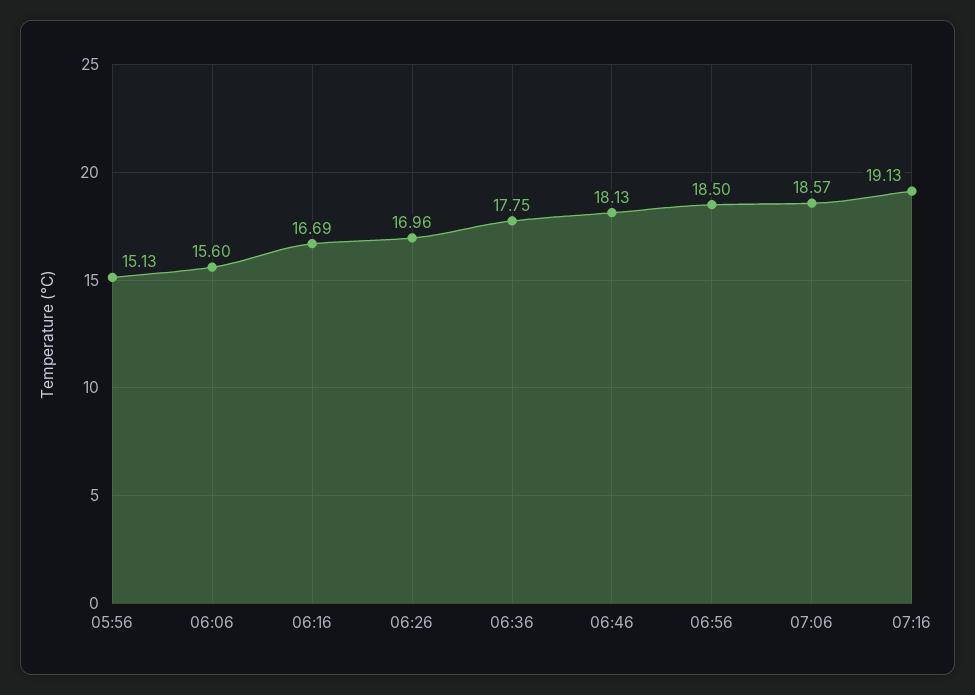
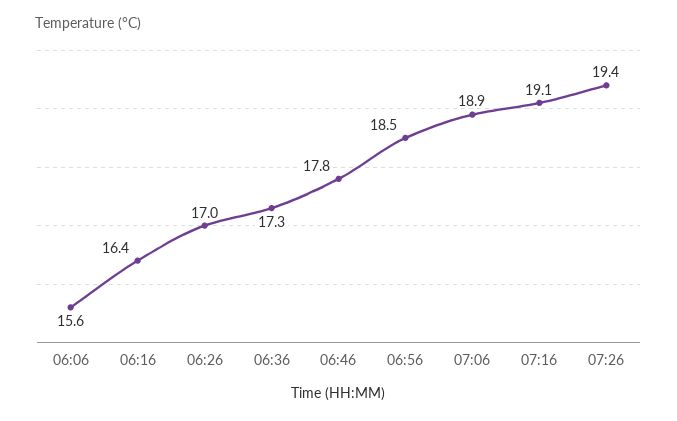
05:56: 15.13 -> none
06:16: 16.69 -> 16.4
06:36: 17.75 -> 17.3
06:46: 18.13 -> 17.8
07:06: 18.57 -> 18.9
07:26: none -> 19.4

